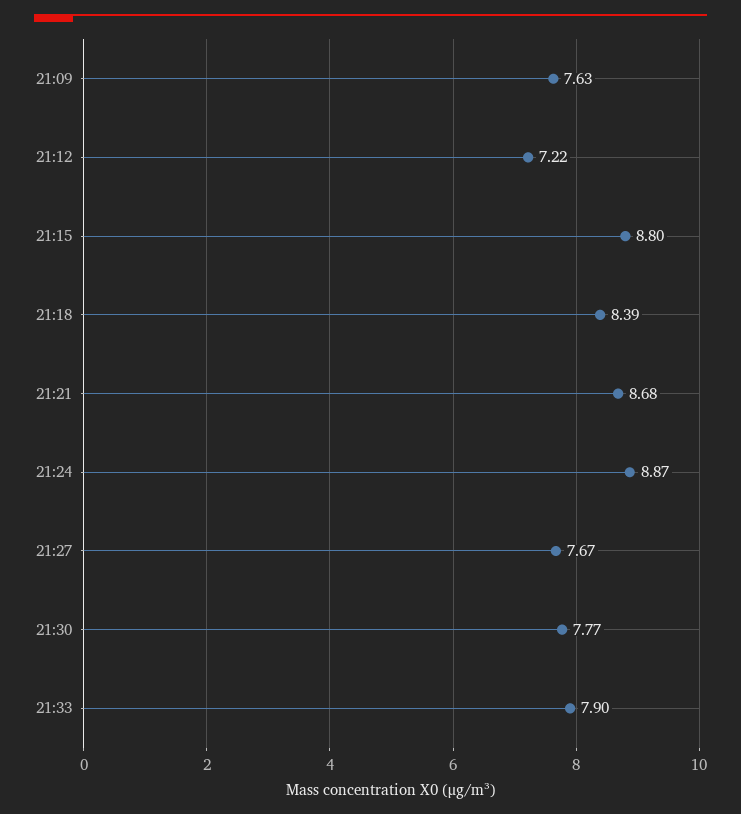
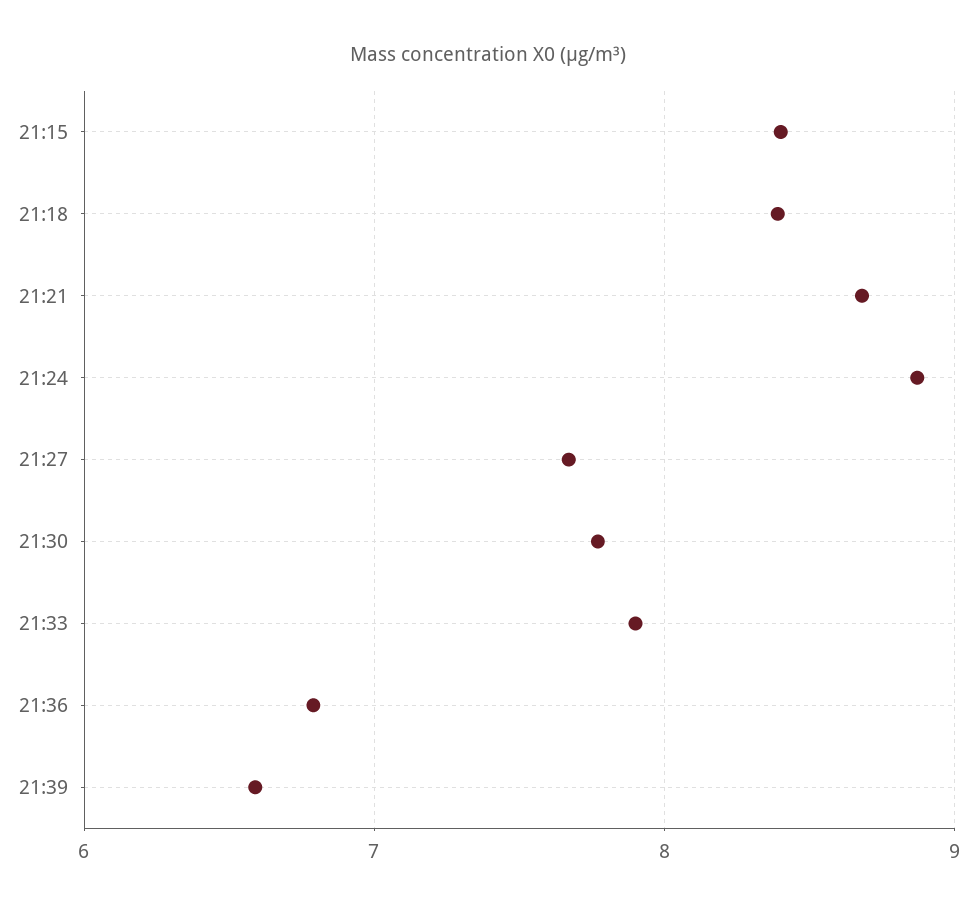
21:09: 7.63 -> none
21:12: 7.22 -> none
21:15: 8.8 -> 8.4
21:36: none -> 6.8
21:39: none -> 6.6

